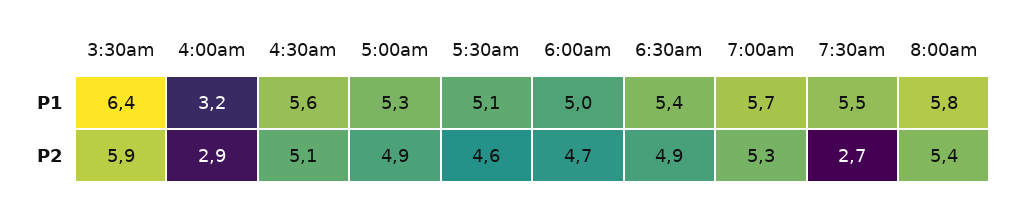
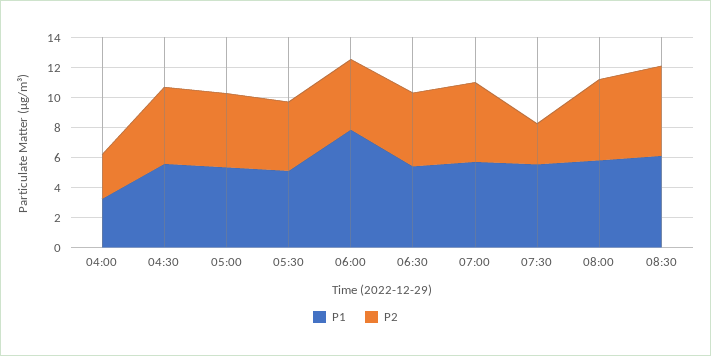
P1, 3:30am: 6.4 -> none
P1, 6:00am: 5 -> 8
P2, 3:30am: 5.9 -> none
P1, 08:30: none -> 6
P2, 08:30: none -> 6

